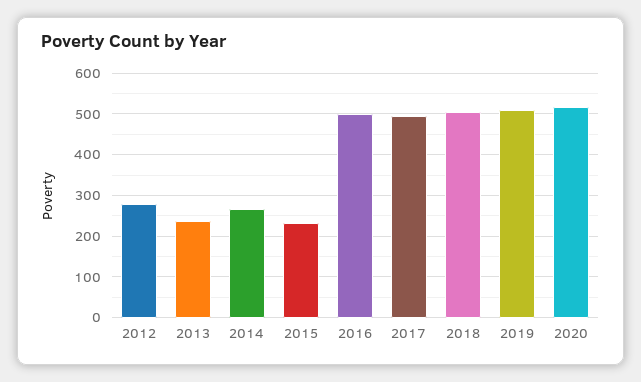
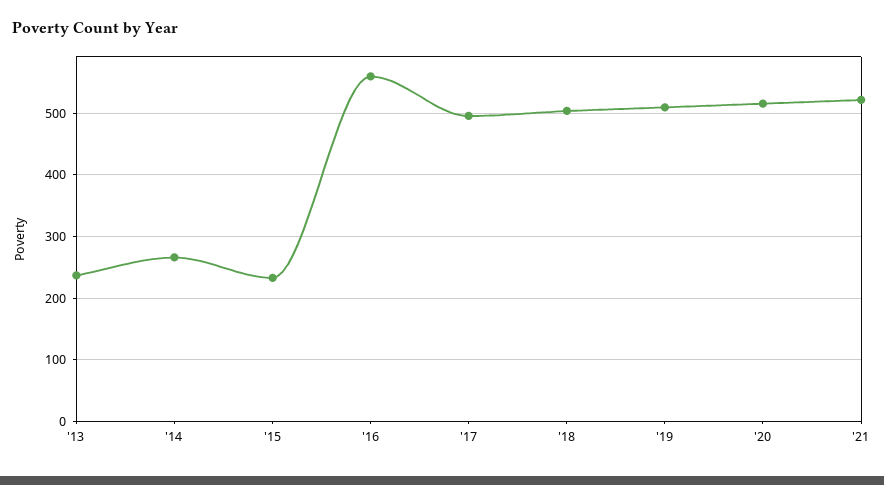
2012: 280 -> none
2016: 500 -> 560
'21: none -> 520

